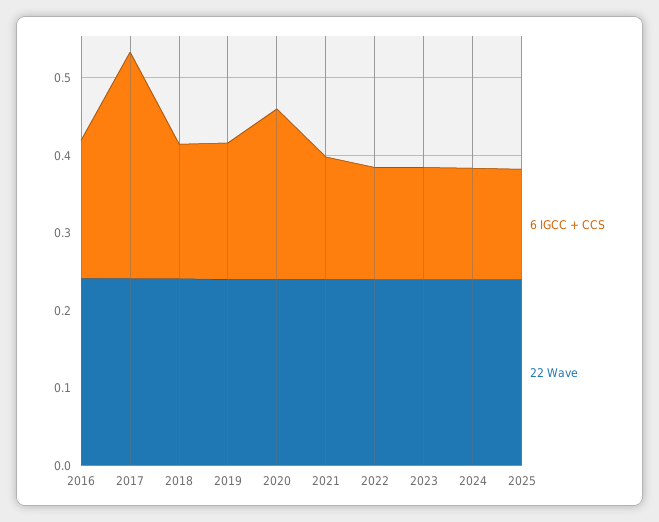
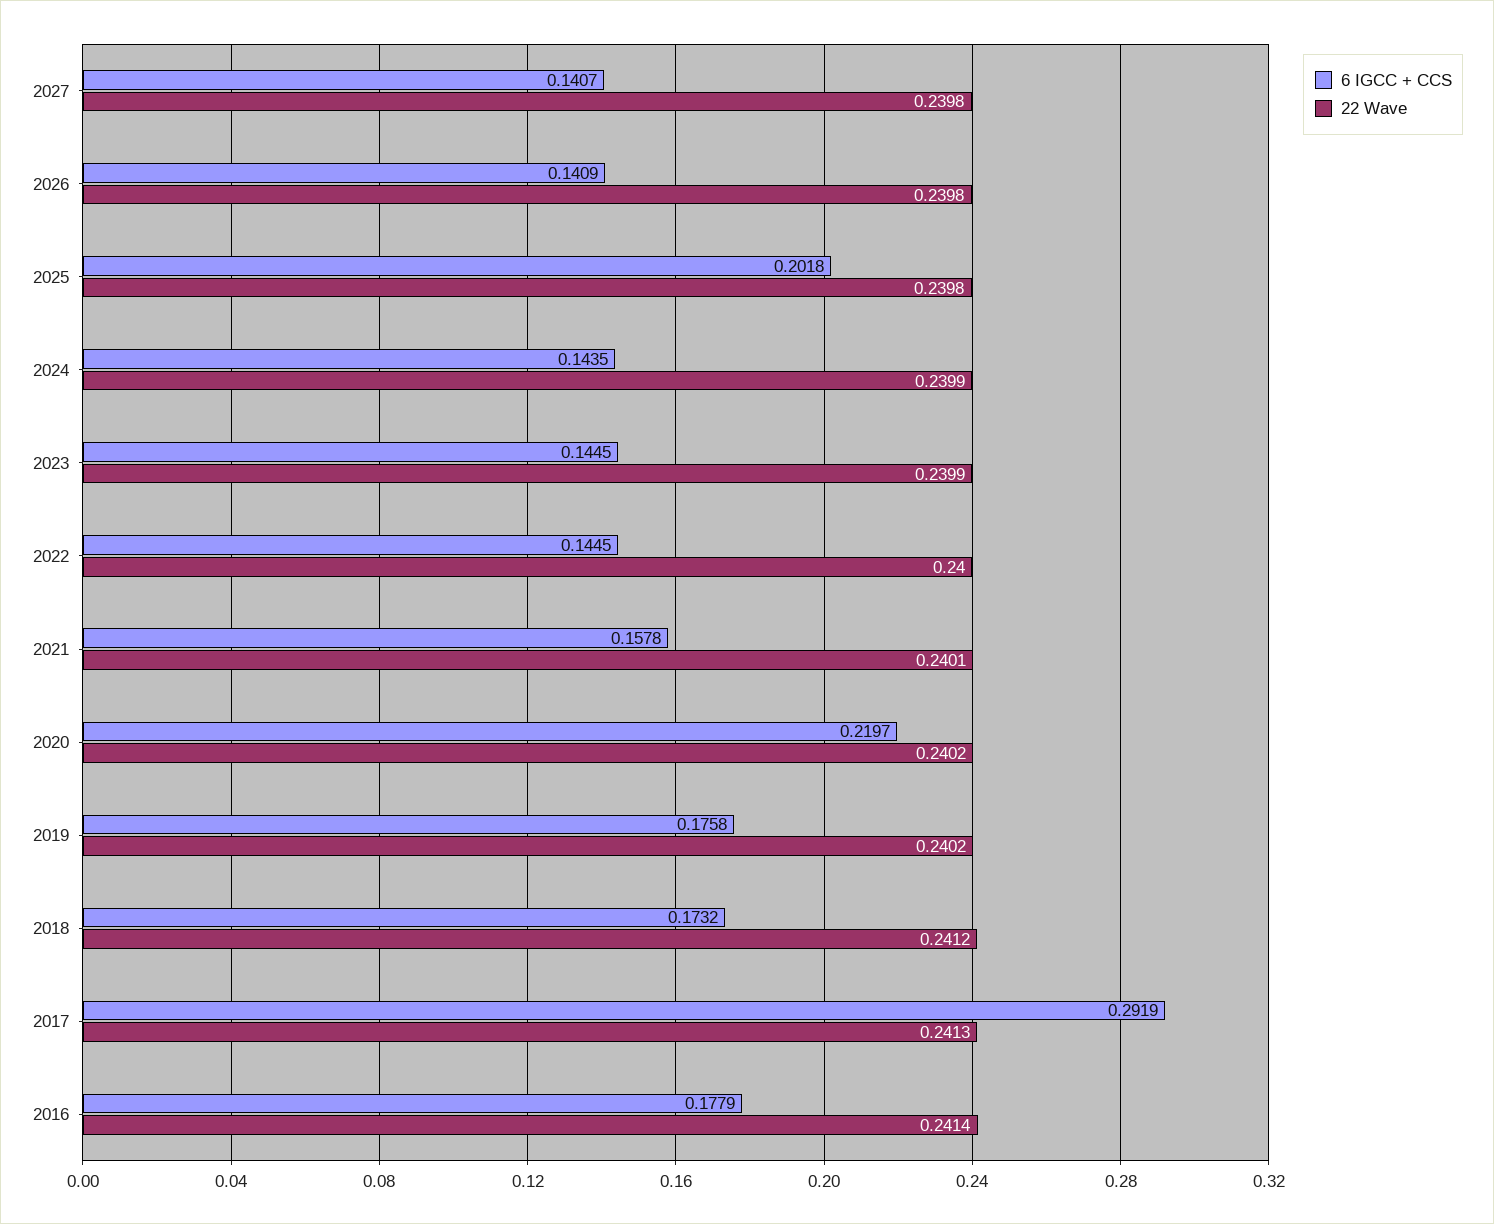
6 IGCC + CCS, 2025: 0.14 -> 0.2018
6 IGCC + CCS, 2027: none -> 0.1407
22 Wave, 2027: none -> 0.2398
6 IGCC + CCS, 2026: none -> 0.1409
22 Wave, 2026: none -> 0.2398

